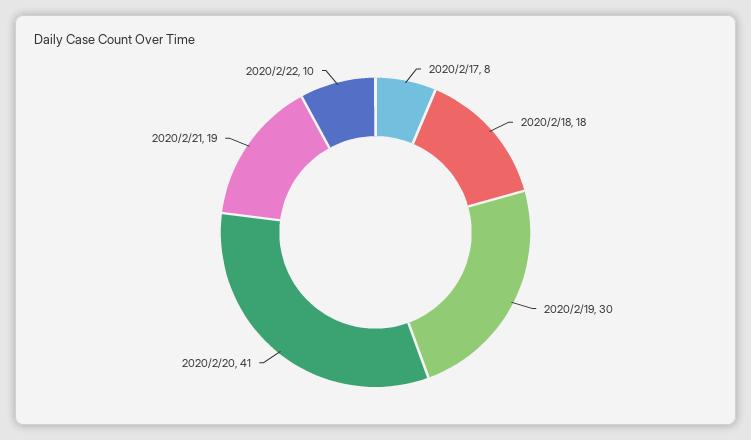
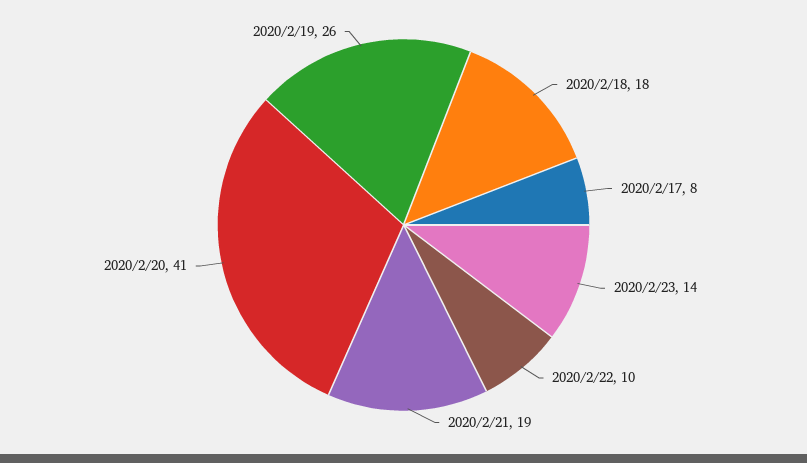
2020/2/19: 30 -> 26
2020/2/23: none -> 14

